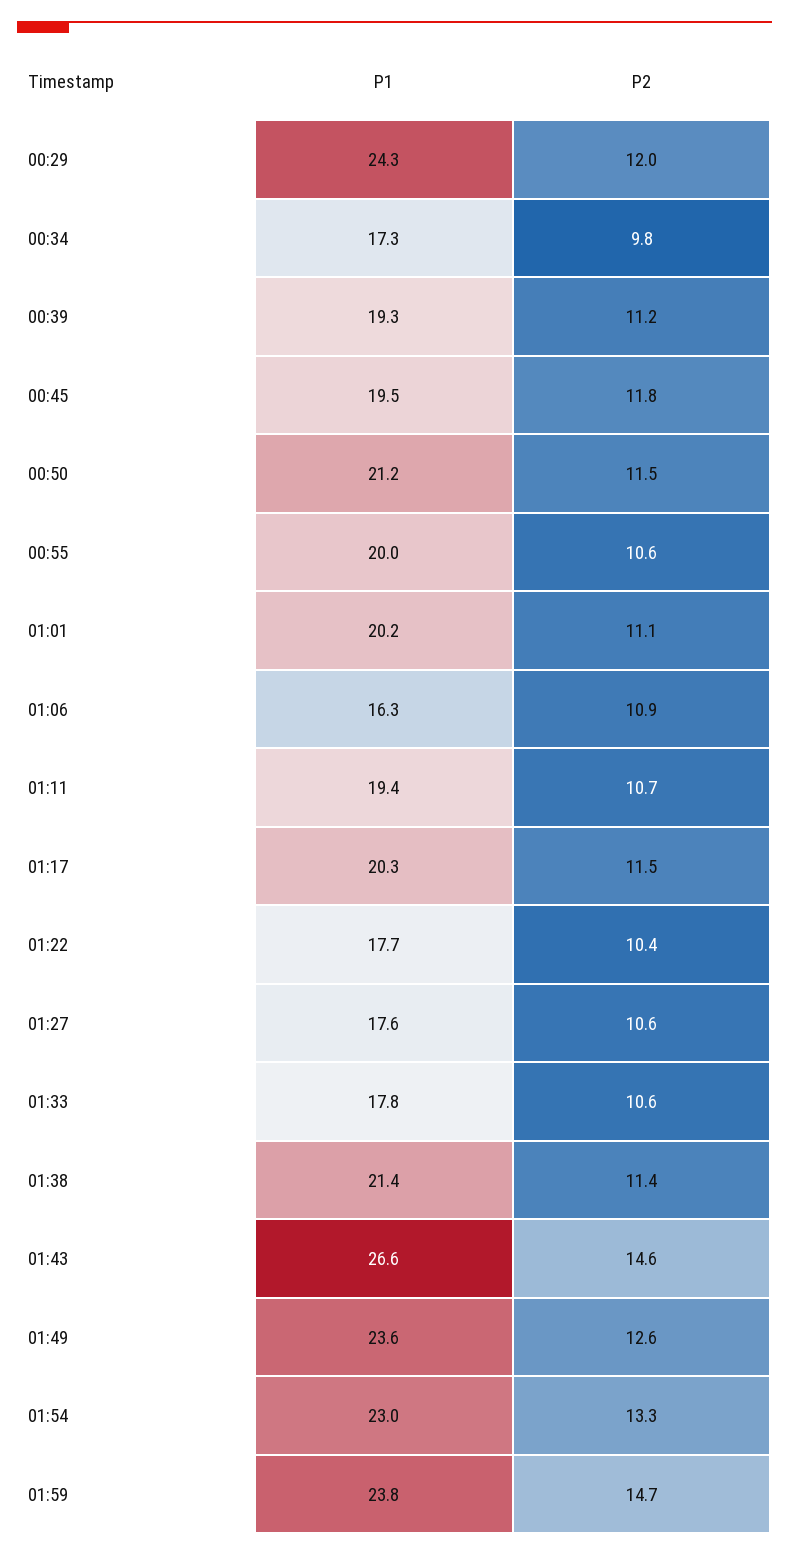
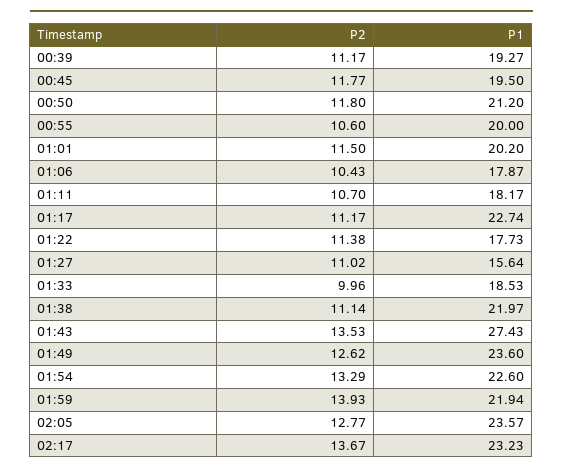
P1, 00:29: 24.3 -> none
P2, 00:29: 12 -> none
P1, 00:34: 17.3 -> none
P2, 00:34: 9.8 -> none
P2, 00:50: 11.5 -> 11.8
P2, 01:01: 11.1 -> 11.5
P1, 01:06: 16.3 -> 17.87
P2, 01:06: 10.9 -> 10.43
P1, 01:11: 19.4 -> 18.17
P1, 01:17: 20.3 -> 22.74
P2, 01:17: 11.5 -> 11.17
P2, 01:22: 10.4 -> 11.38
P1, 01:27: 17.6 -> 15.64
P2, 01:27: 10.6 -> 11.02
P1, 01:33: 17.8 -> 18.53
P2, 01:33: 10.6 -> 9.96
P1, 01:38: 21.4 -> 21.97
P2, 01:38: 11.4 -> 11.14
P1, 01:43: 26.6 -> 27.43
P2, 01:43: 14.6 -> 13.53
P1, 01:54: 23 -> 22.6
P1, 01:59: 23.8 -> 21.94
P2, 01:59: 14.7 -> 13.93
P2, 02:05: none -> 12.77
P1, 02:05: none -> 23.57
P2, 02:17: none -> 13.67
P1, 02:17: none -> 23.23

